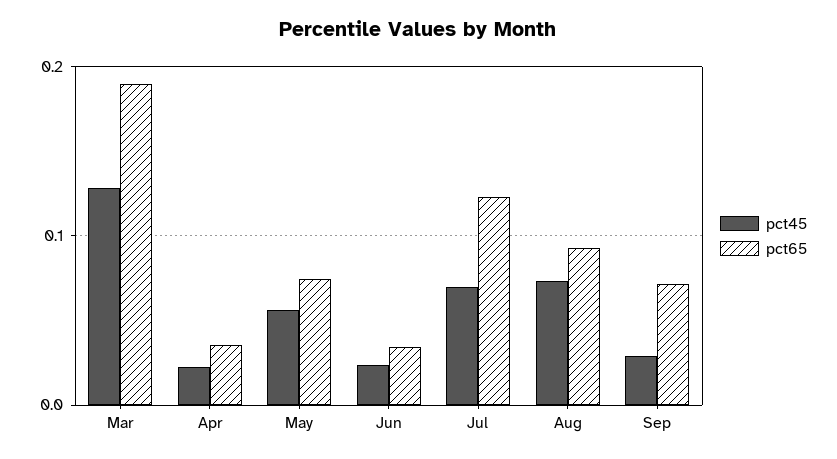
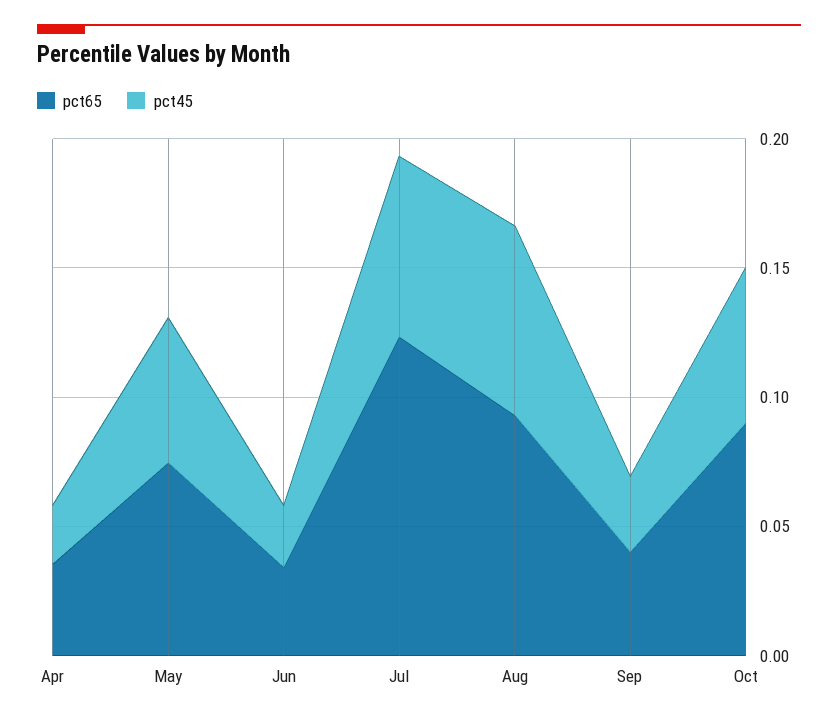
pct45, Mar: 0.13 -> none
pct65, Mar: 0.19 -> none
pct65, Sep: 0.07 -> 0.04
pct65, Oct: none -> 0.09
pct45, Oct: none -> 0.06

